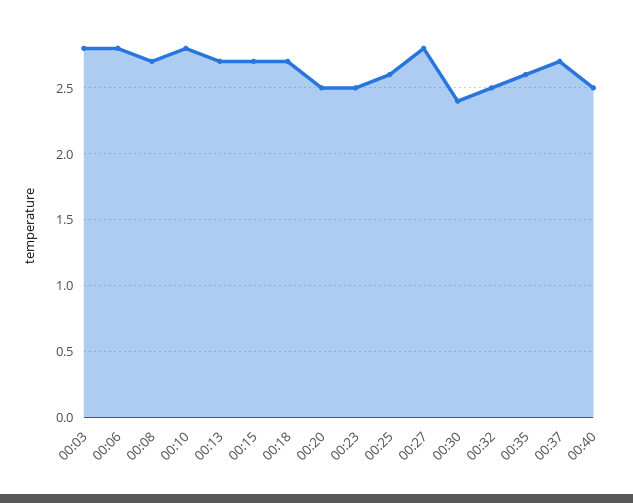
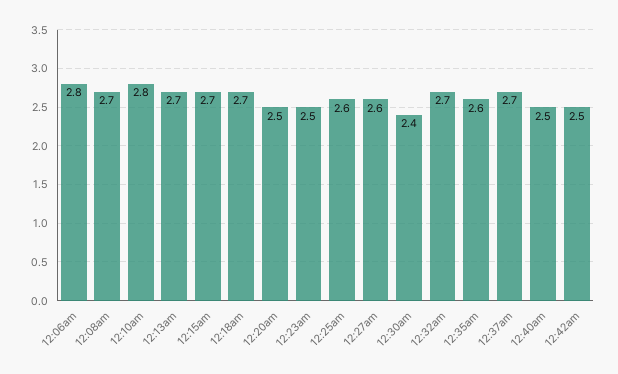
00:03: 2.8 -> none
00:27: 2.8 -> 2.6
00:32: 2.5 -> 2.7
12:42am: none -> 2.5

